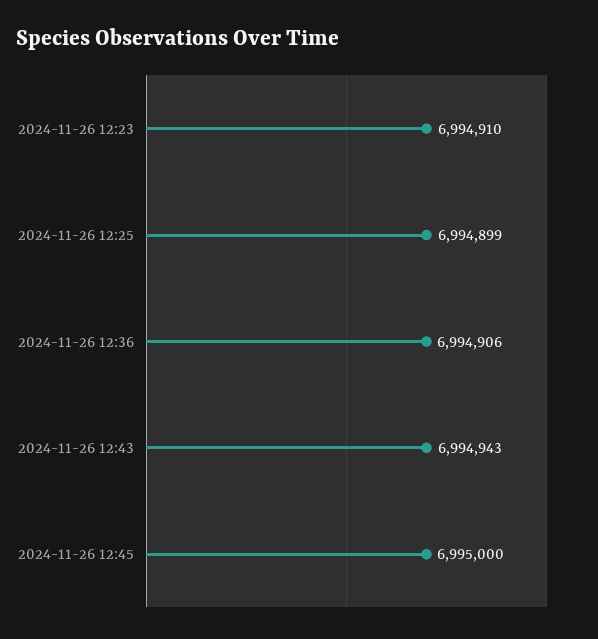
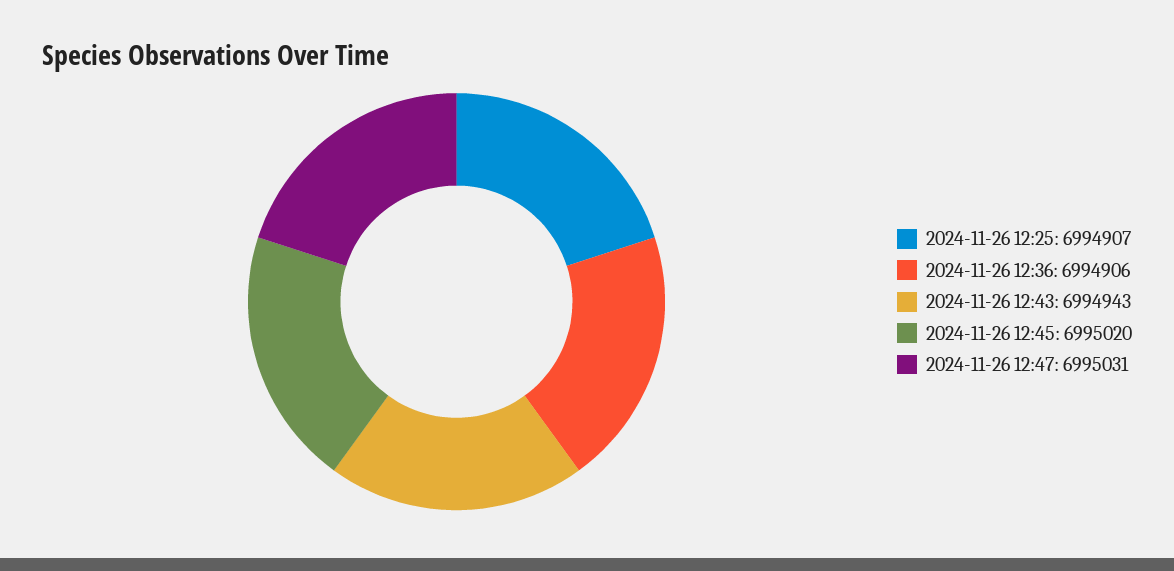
2024-11-26 12:23: 6994910 -> none
2024-11-26 12:25: 6994899 -> 6994907
2024-11-26 12:45: 6995000 -> 6995020
2024-11-26 12:47: none -> 6995031

